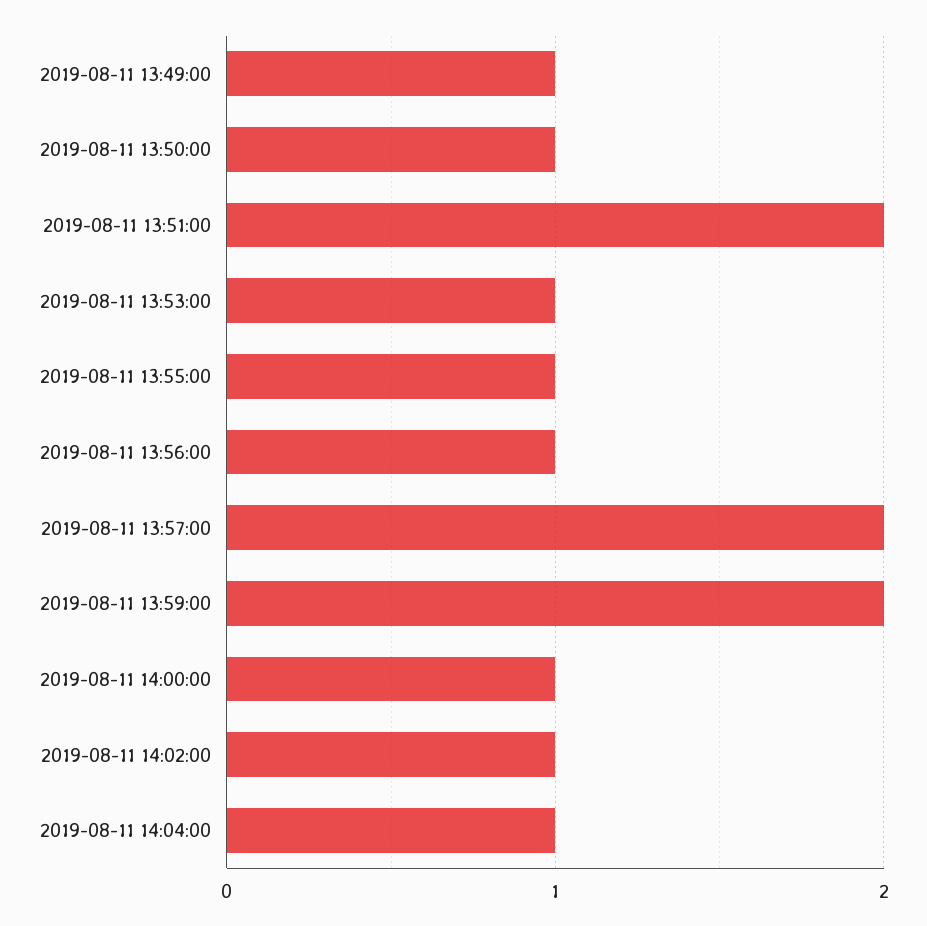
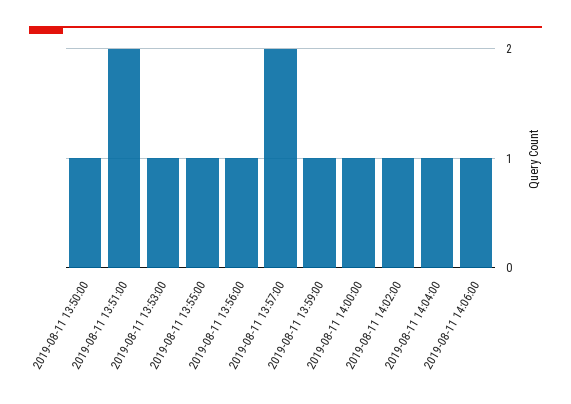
2019-08-11 13:49:00: 1 -> none
2019-08-11 13:59:00: 2 -> 1
2019-08-11 14:06:00: none -> 1

